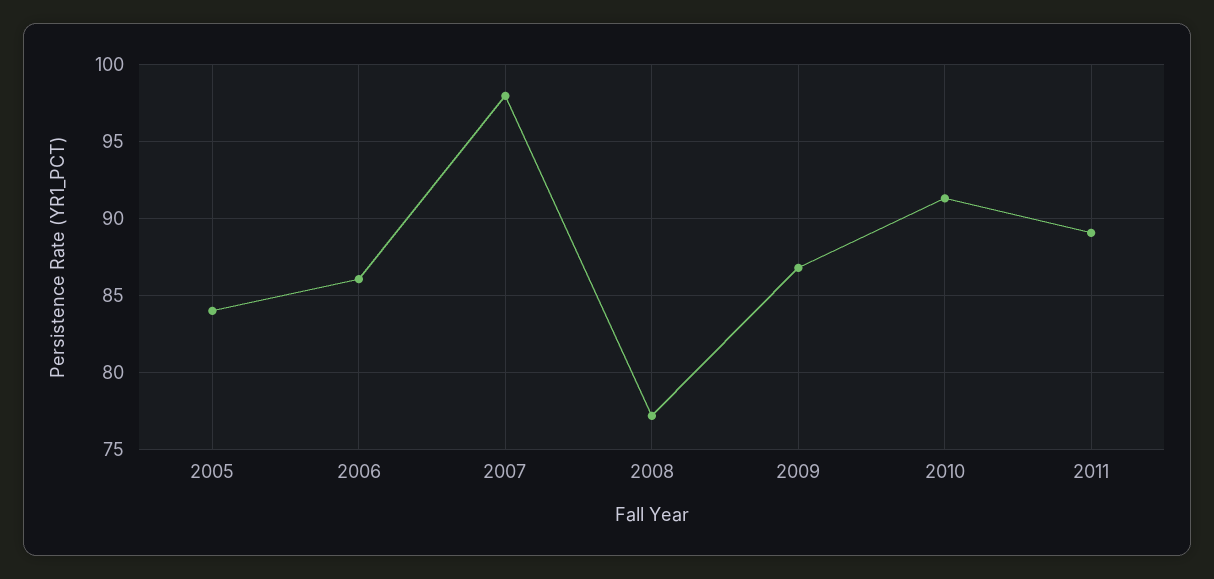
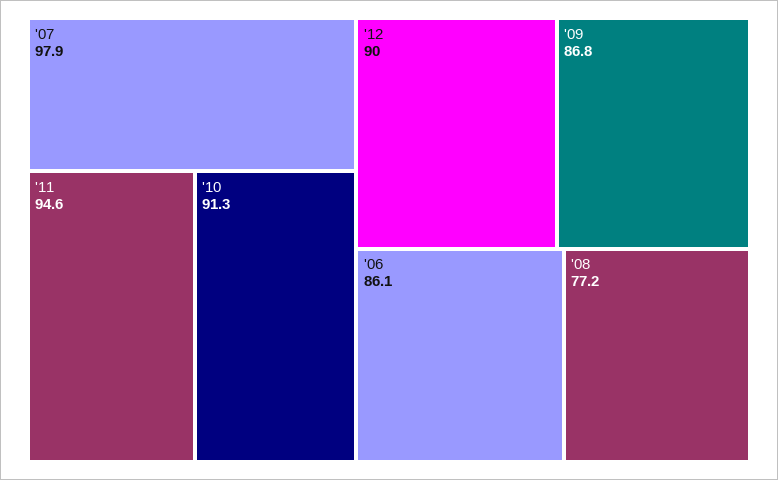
2005: 84 -> none
2011: 89 -> 94.6
'12: none -> 90

